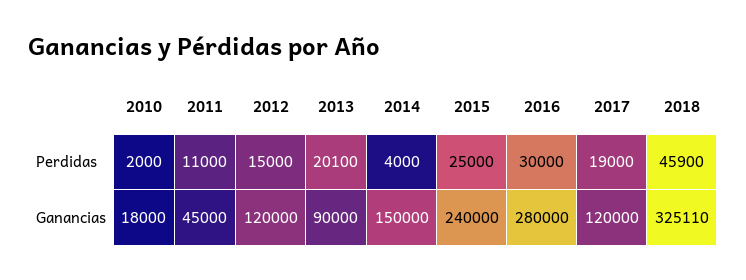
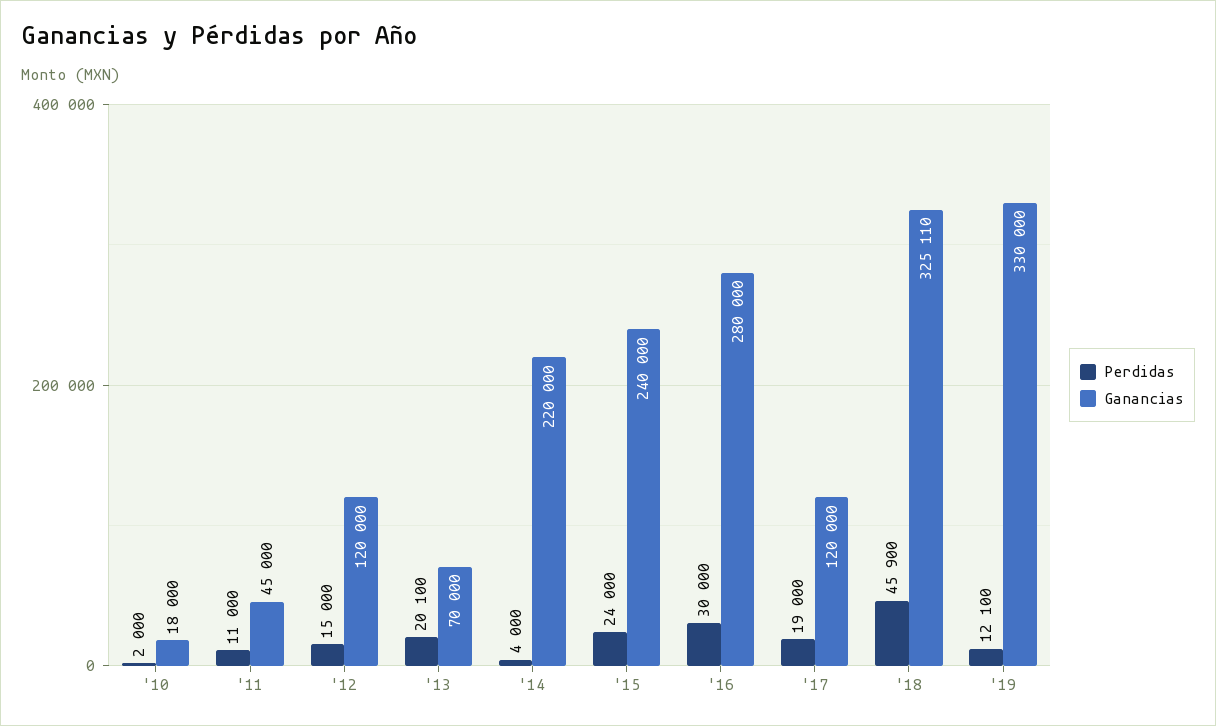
Perdidas, 2015: 25000 -> 24000
Ganancias, 2013: 90000 -> 70000
Ganancias, 2014: 150000 -> 220000
Perdidas, '19: none -> 12100
Ganancias, '19: none -> 330000

